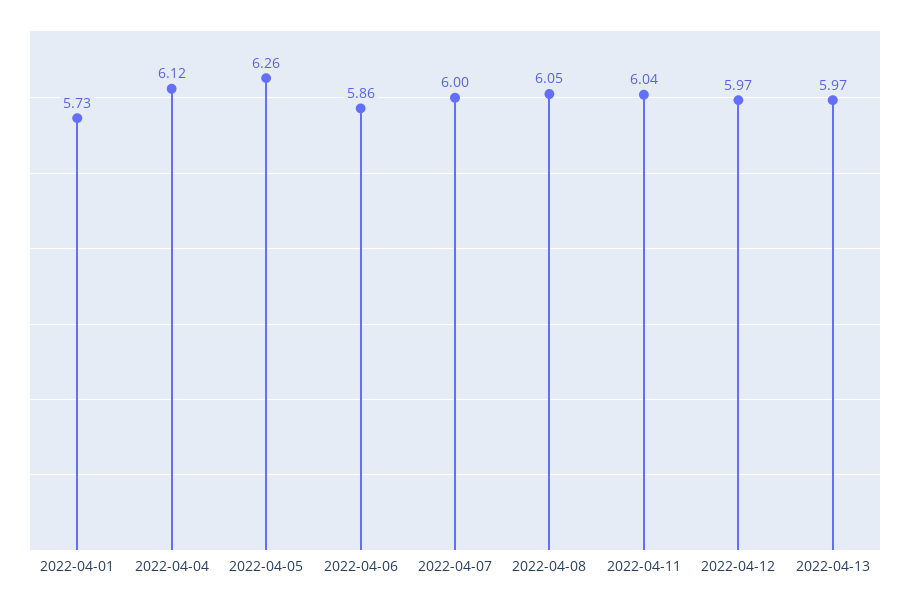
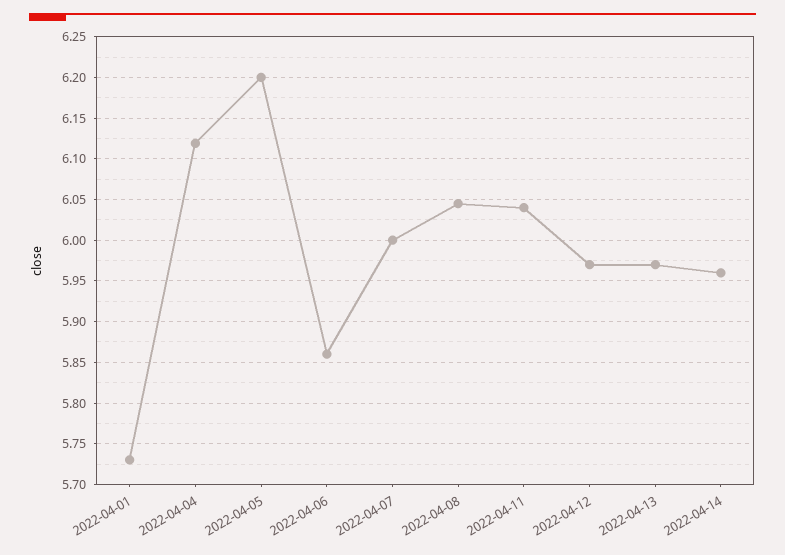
2022-04-05: 6.26 -> 6.2
2022-04-14: none -> 5.96

